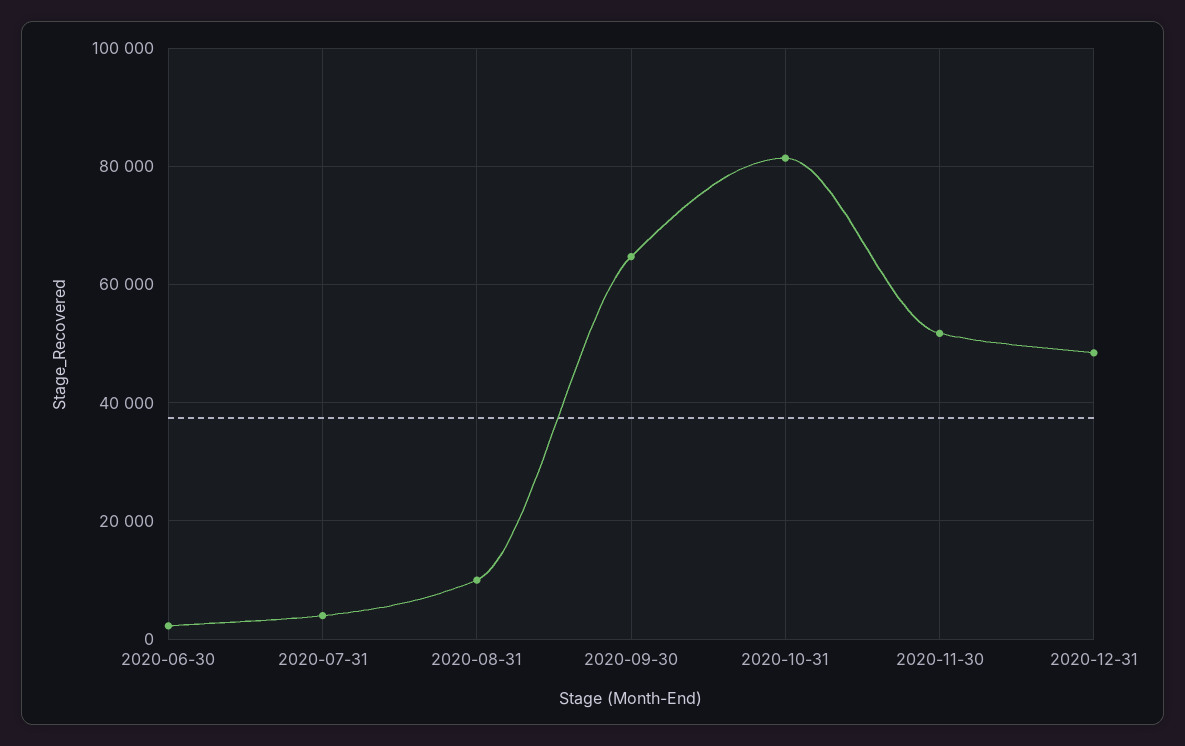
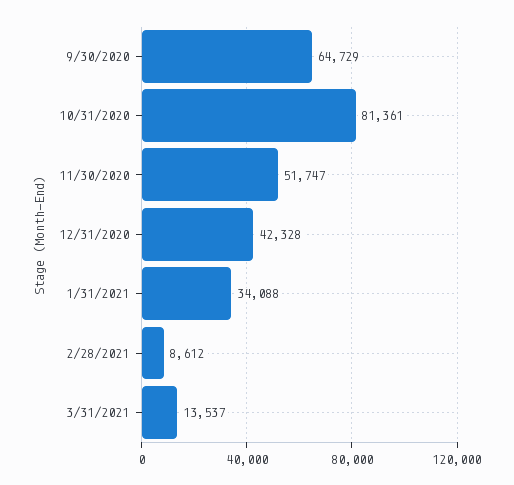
2020-06-30: 2000 -> none
2020-07-31: 4000 -> none
2020-08-31: 10000 -> none
2020-12-31: 48000 -> 42328
1/31/2021: none -> 34088
2/28/2021: none -> 8612
3/31/2021: none -> 13537

